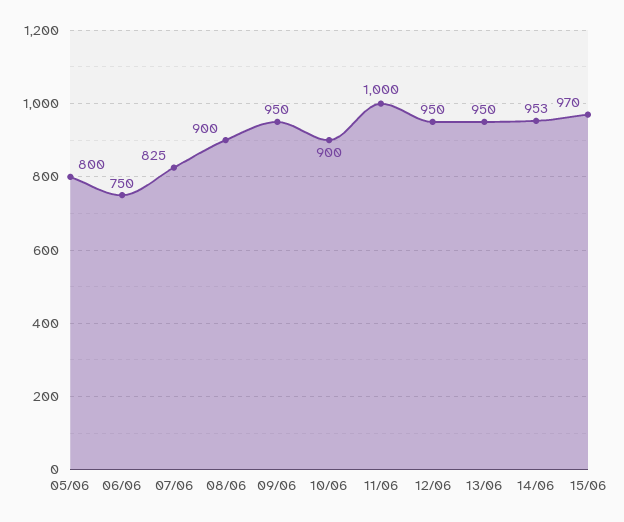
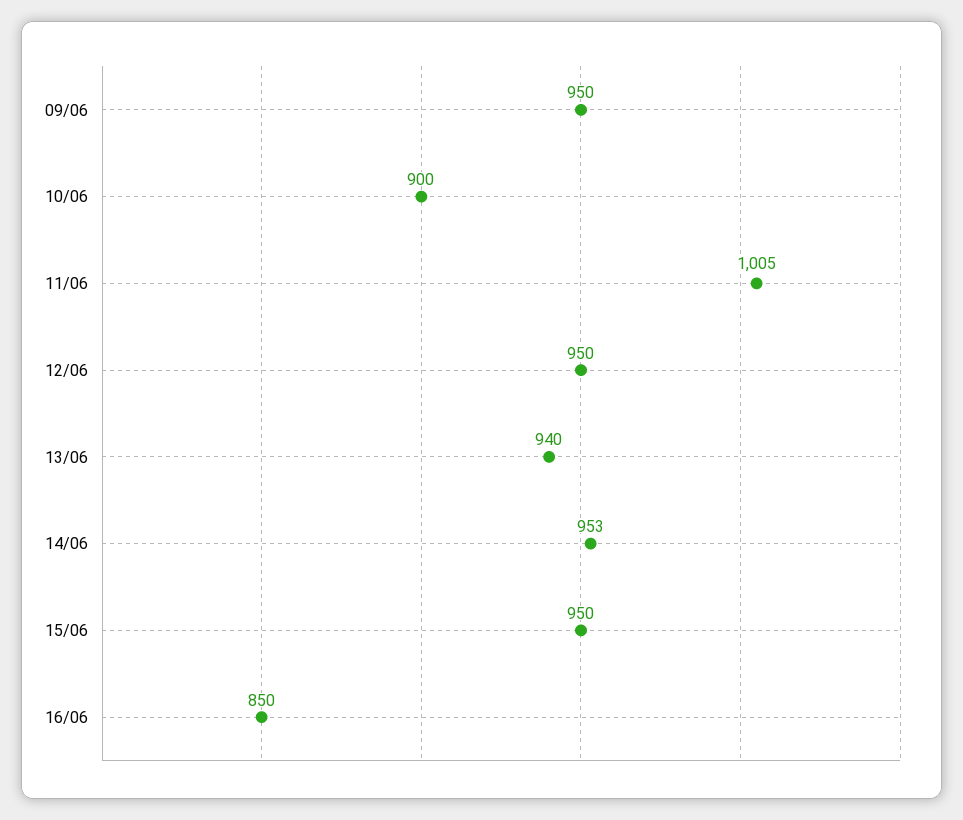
05/06: 800 -> none
06/06: 750 -> none
07/06: 825 -> none
08/06: 900 -> none
11/06: 1000 -> 1005
13/06: 950 -> 940
15/06: 970 -> 950
16/06: none -> 850

